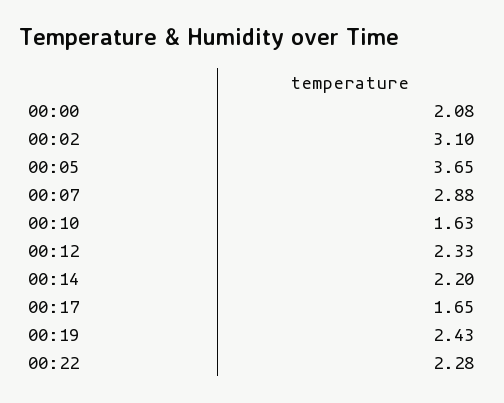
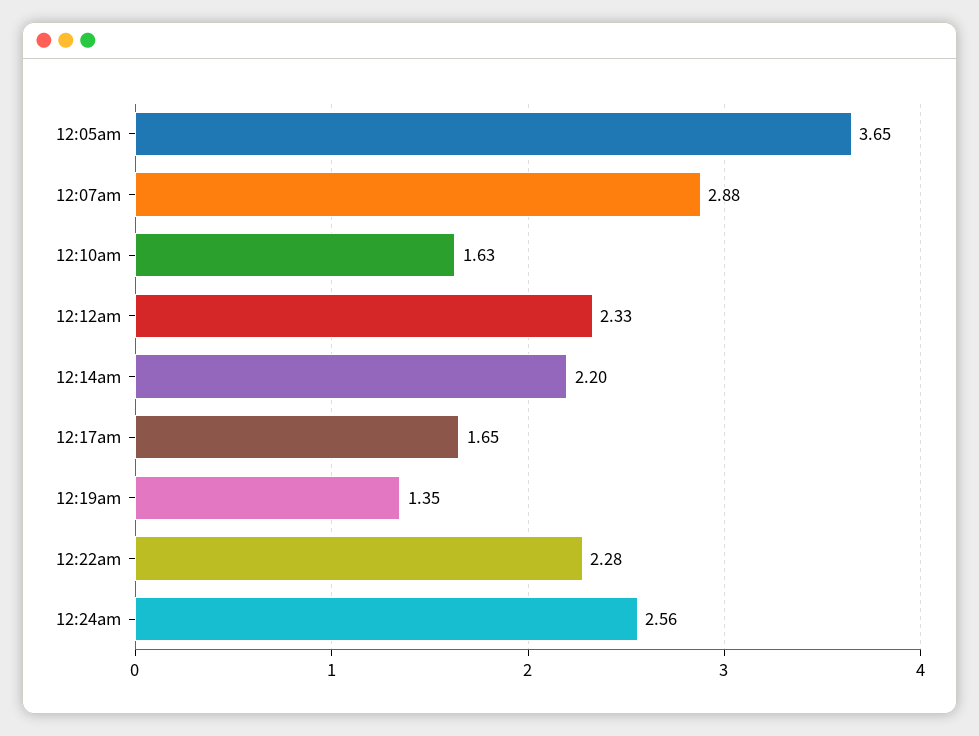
00:00: 2.08 -> none
00:02: 3.1 -> none
00:19: 2.43 -> 1.35
12:24am: none -> 2.56

